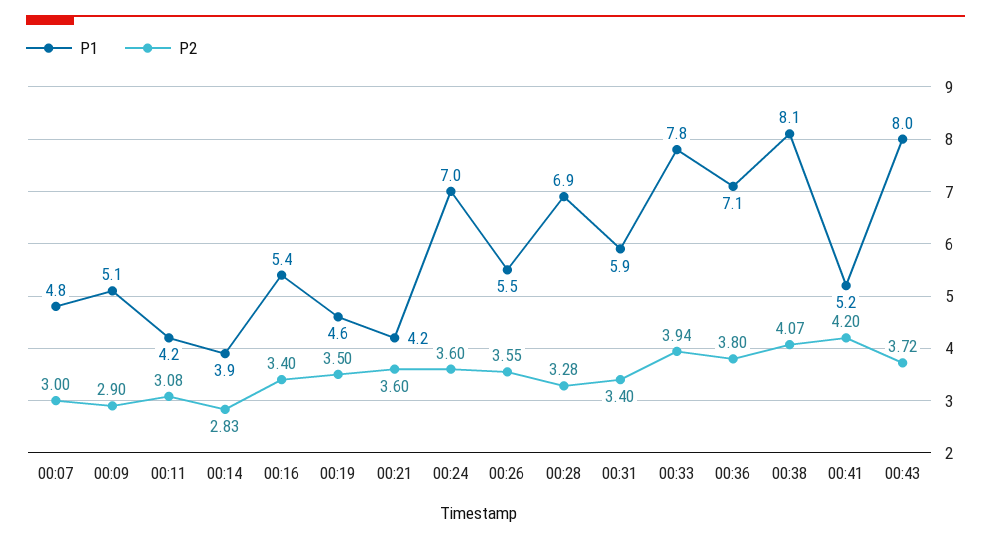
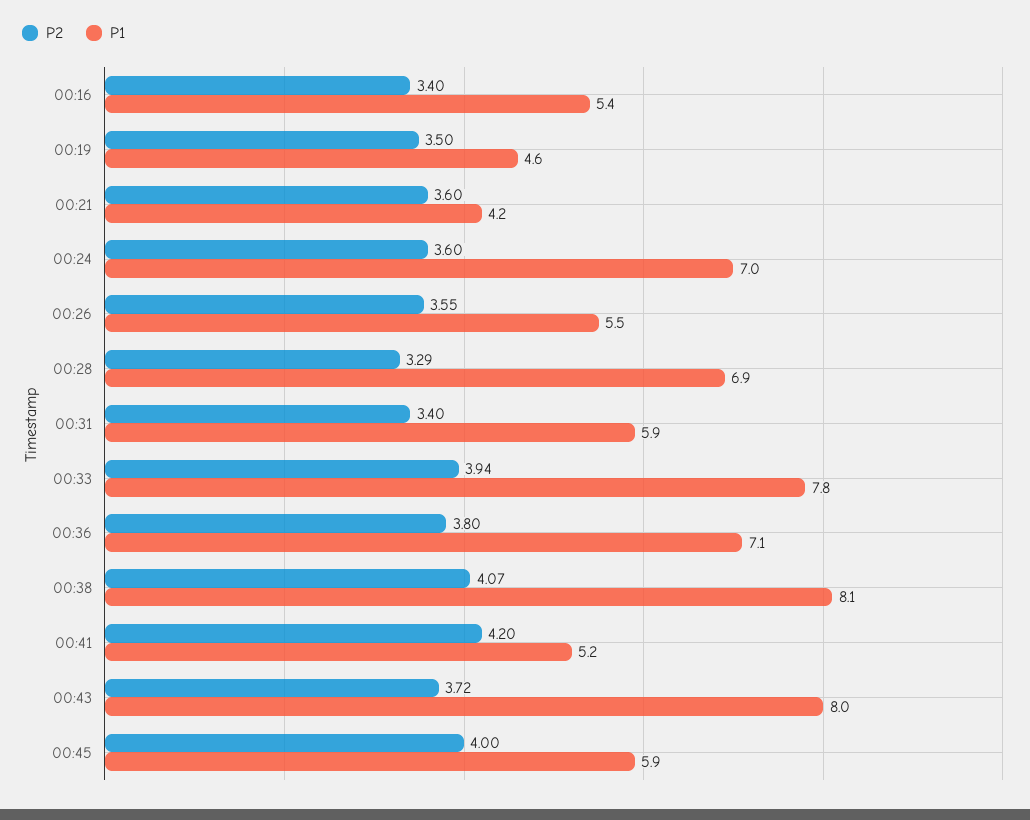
P1, 00:07: 4.8 -> none
P2, 00:07: 3 -> none
P1, 00:09: 5.1 -> none
P2, 00:09: 2.9 -> none
P1, 00:11: 4.2 -> none
P2, 00:11: 3.08 -> none
P1, 00:14: 3.9 -> none
P2, 00:14: 2.83 -> none
P2, 00:28: 3.28 -> 3.29
P2, 00:45: none -> 4
P1, 00:45: none -> 5.9

